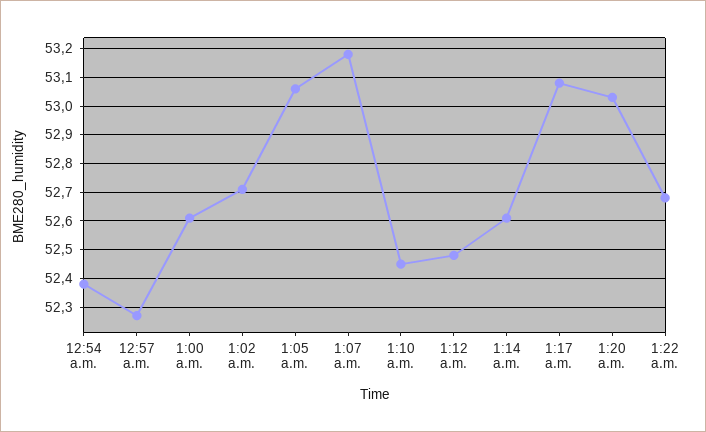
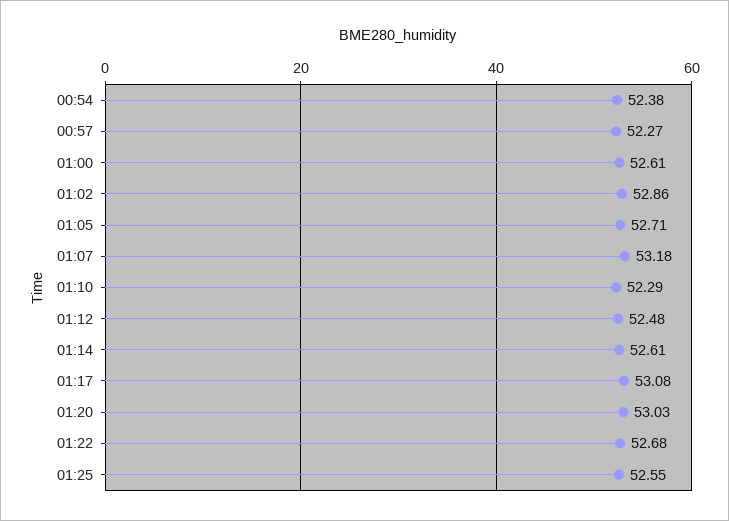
1:02 a.m.: 52.7 -> 52.86
1:05 a.m.: 53.05 -> 52.71
1:10 a.m.: 52.45 -> 52.29
01:25: none -> 52.55

